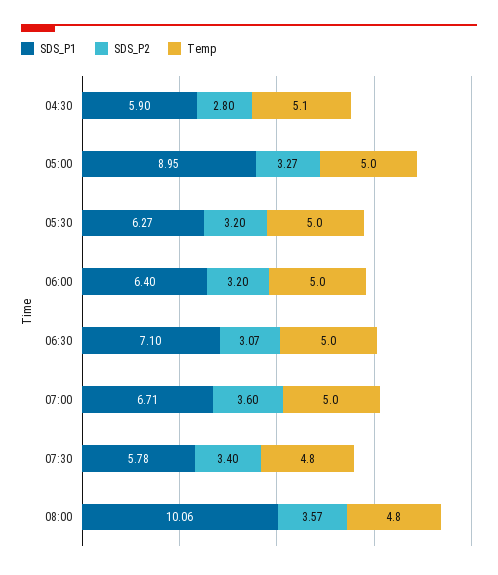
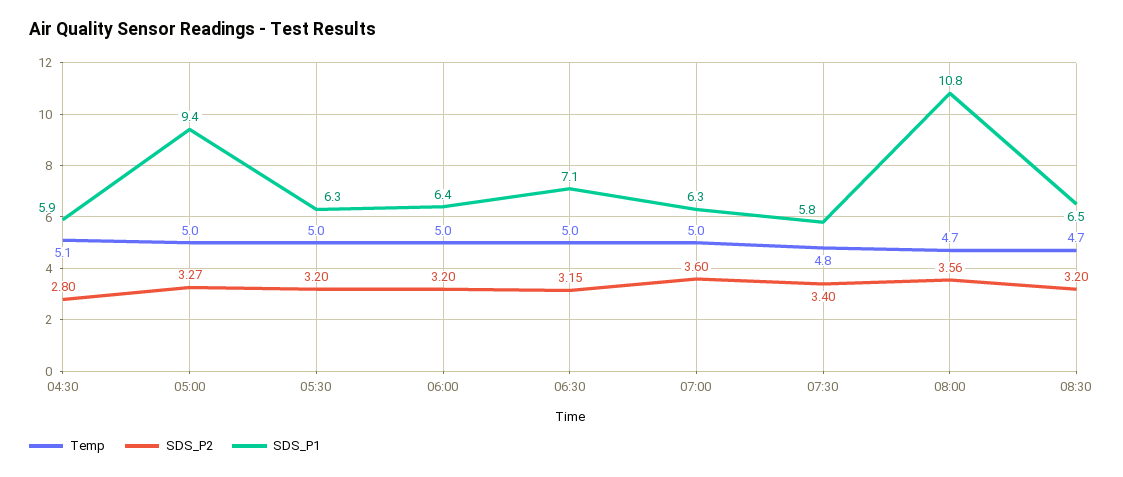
SDS_P1, 05:00: 8.95 -> 9.4
SDS_P2, 06:30: 3.07 -> 3.15
SDS_P1, 07:00: 6.71 -> 6.3
SDS_P1, 08:00: 10.06 -> 10.8
SDS_P2, 08:00: 3.57 -> 3.56
Temp, 08:00: 4.8 -> 4.7
Temp, 08:30: none -> 4.7
SDS_P2, 08:30: none -> 3.2
SDS_P1, 08:30: none -> 6.5

